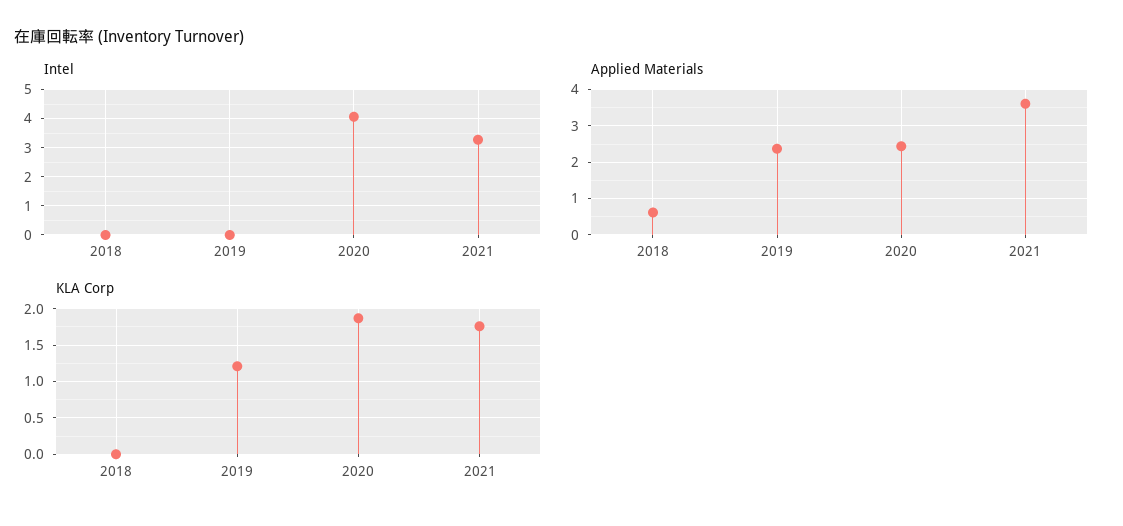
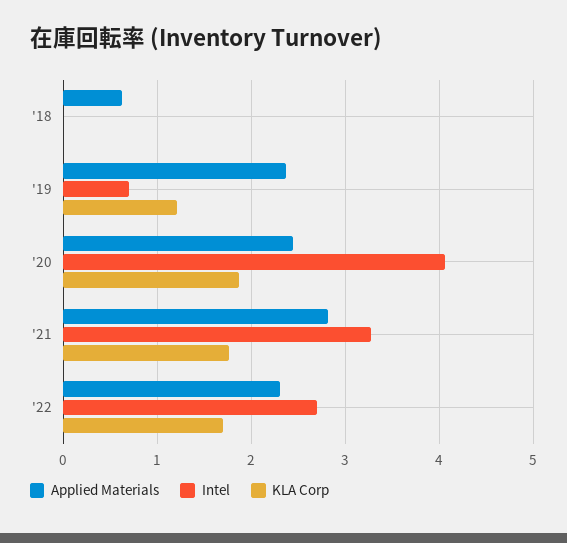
Intel, 2019: 0 -> 0.7
Applied Materials, 2021: 3.6 -> 2.8
Applied Materials, '22: none -> 2.3
Intel, '22: none -> 2.7
KLA Corp, '22: none -> 1.7

